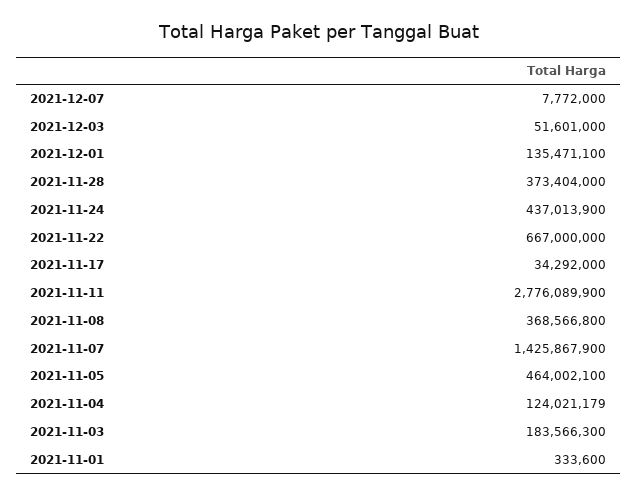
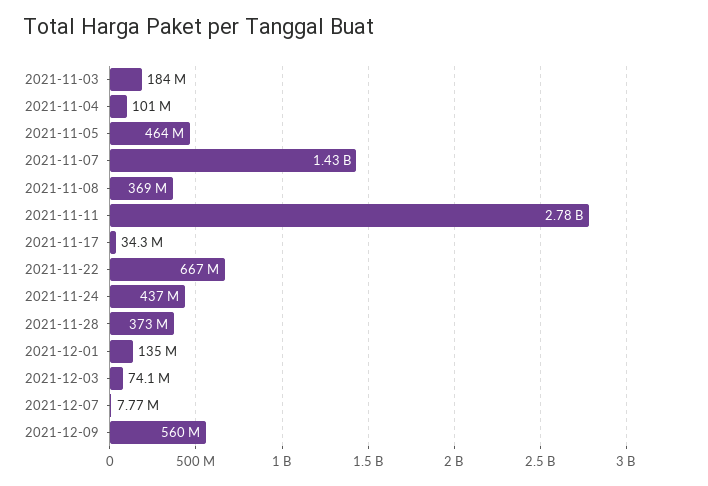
2021-12-03: 51601000 -> 74100000
2021-11-04: 124021179 -> 101000000
2021-11-01: 333600 -> none
2021-12-09: none -> 560000000

